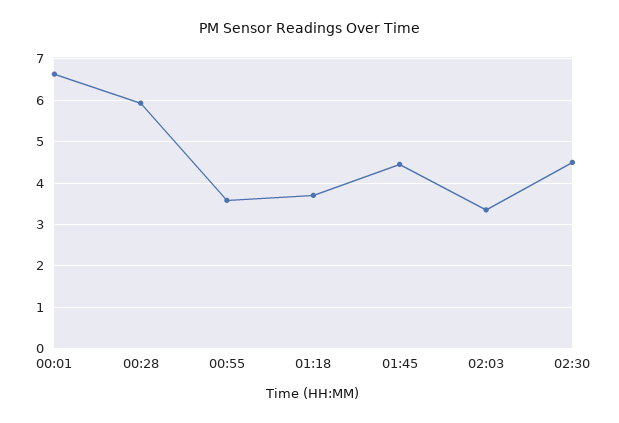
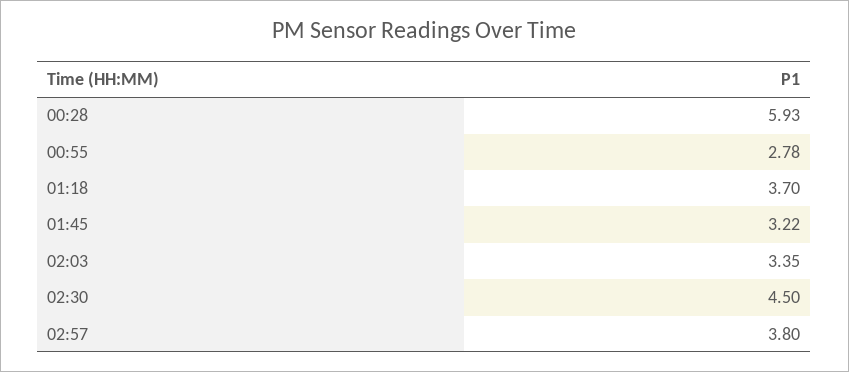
00:01: 6.6 -> none
00:55: 3.6 -> 2.78
01:45: 4.4 -> 3.22
02:57: none -> 3.8

